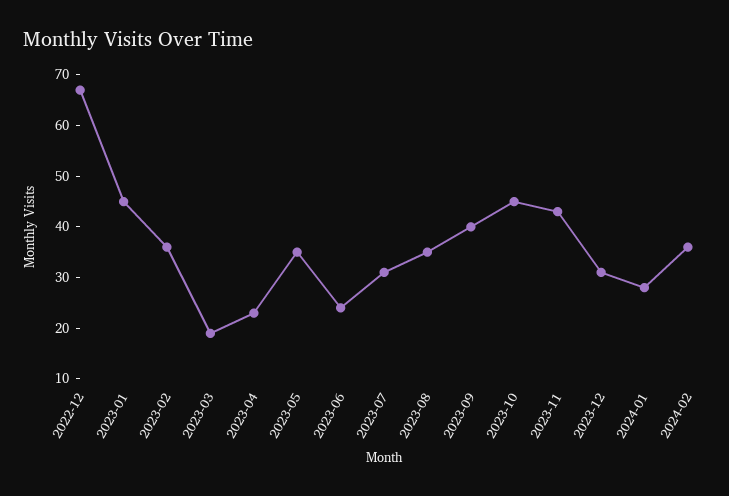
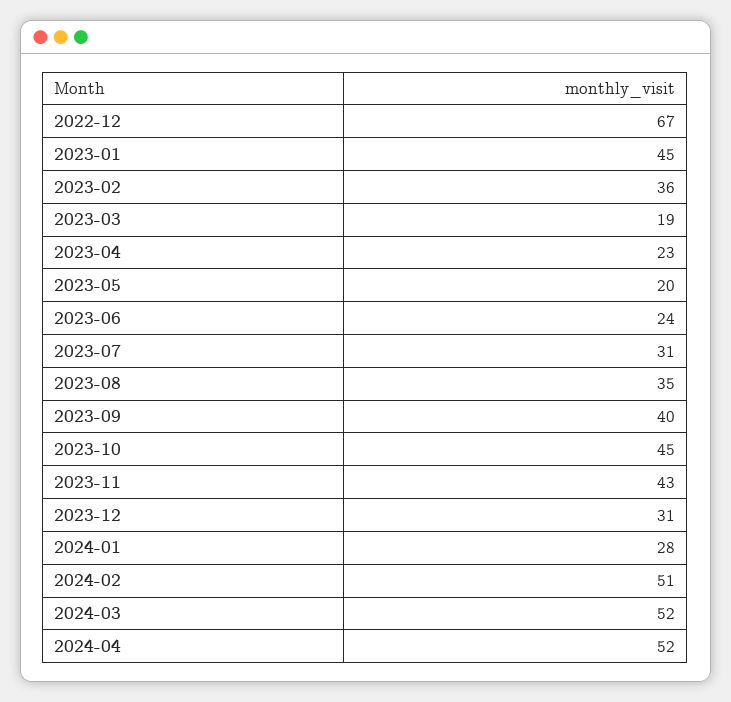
2023-05: 35 -> 20
2024-02: 35 -> 51
2024-03: none -> 52
2024-04: none -> 52

